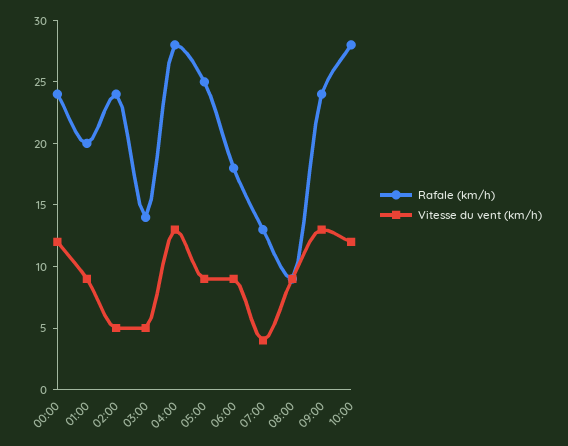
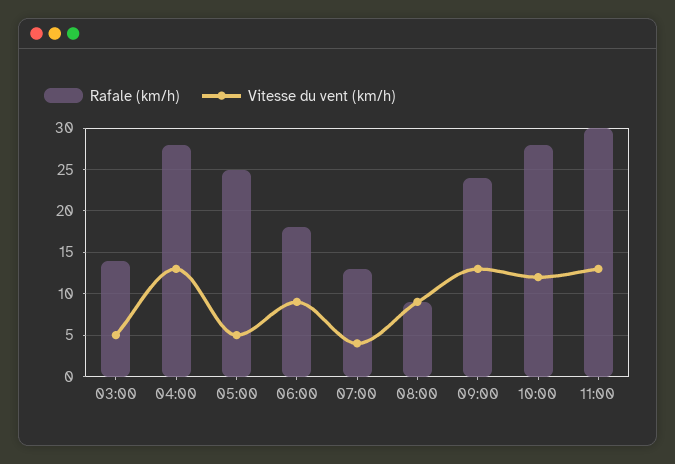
Rafale (km/h), 00:00: 24 -> none
Vitesse du vent (km/h), 00:00: 12 -> none
Rafale (km/h), 01:00: 20 -> none
Vitesse du vent (km/h), 01:00: 9 -> none
Rafale (km/h), 02:00: 24 -> none
Vitesse du vent (km/h), 02:00: 5 -> none
Vitesse du vent (km/h), 05:00: 9 -> 5
Rafale (km/h), 11:00: none -> 30
Vitesse du vent (km/h), 11:00: none -> 13

